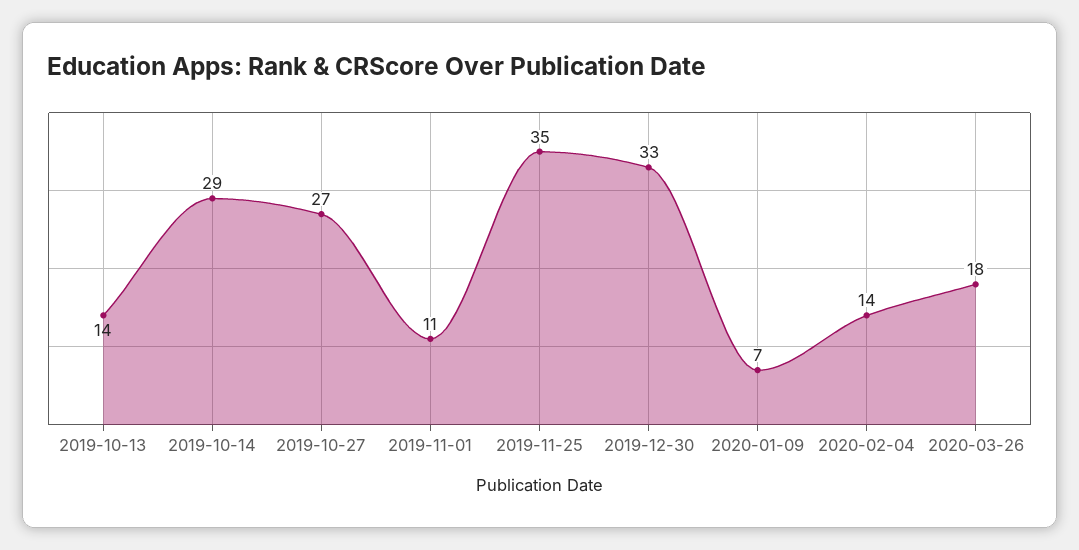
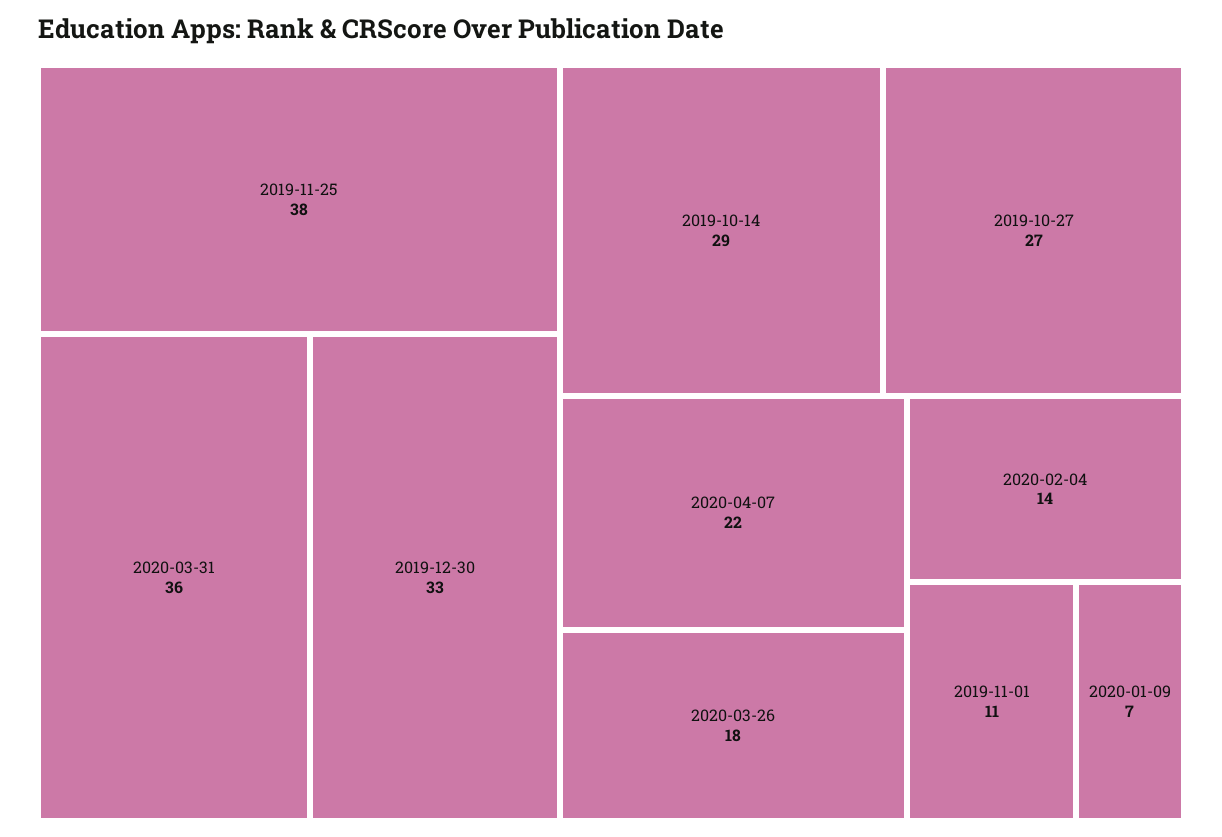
2019-10-13: 14 -> none
2019-11-25: 35 -> 38
2020-03-31: none -> 36
2020-04-07: none -> 22

